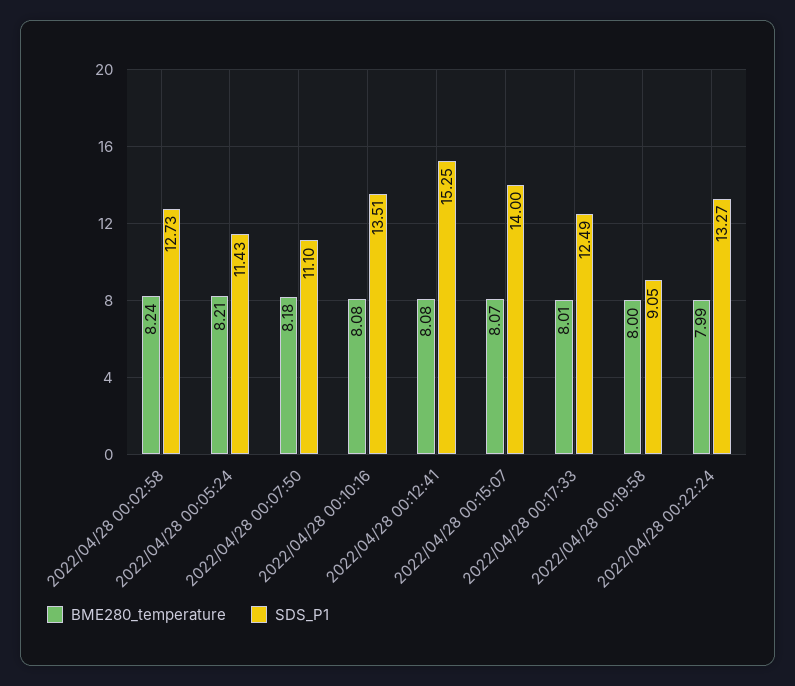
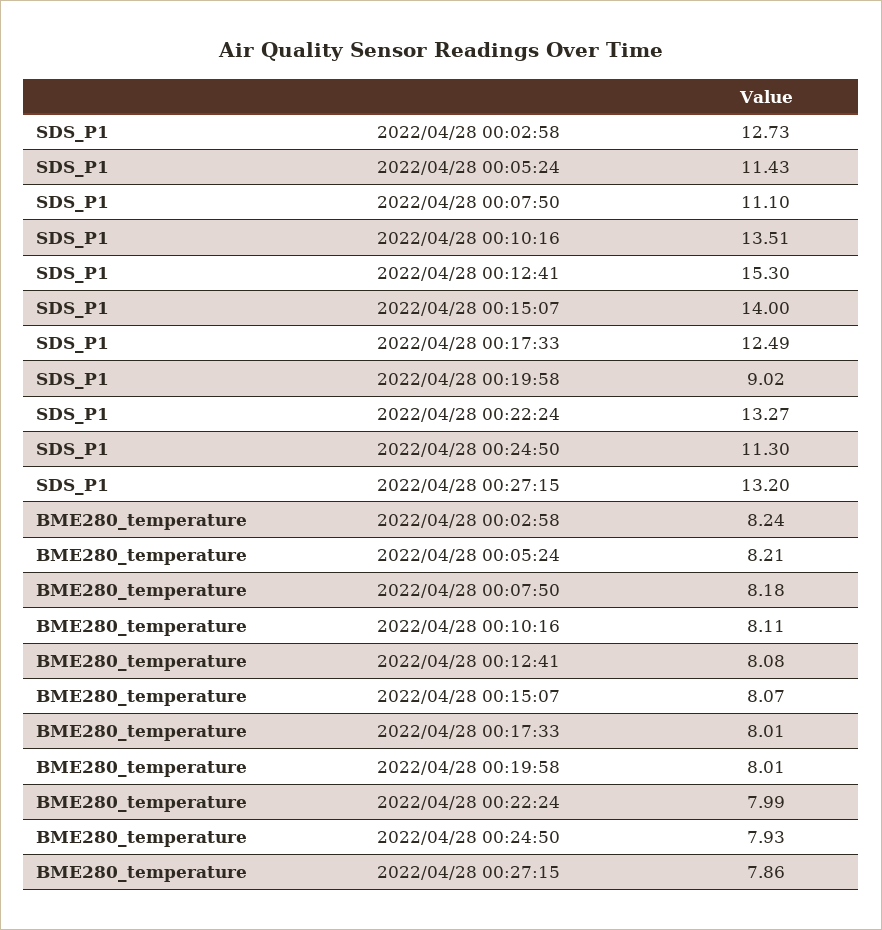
BME280_temperature, 2022/04/28 00:10:16: 8.08 -> 8.11
SDS_P1, 2022/04/28 00:12:41: 15.25 -> 15.3
BME280_temperature, 2022/04/28 00:19:58: 8 -> 8.01
SDS_P1, 2022/04/28 00:19:58: 9.05 -> 9.02
SDS_P1, 2022/04/28 00:24:50: none -> 11.3
SDS_P1, 2022/04/28 00:27:15: none -> 13.2
BME280_temperature, 2022/04/28 00:24:50: none -> 7.93
BME280_temperature, 2022/04/28 00:27:15: none -> 7.86

